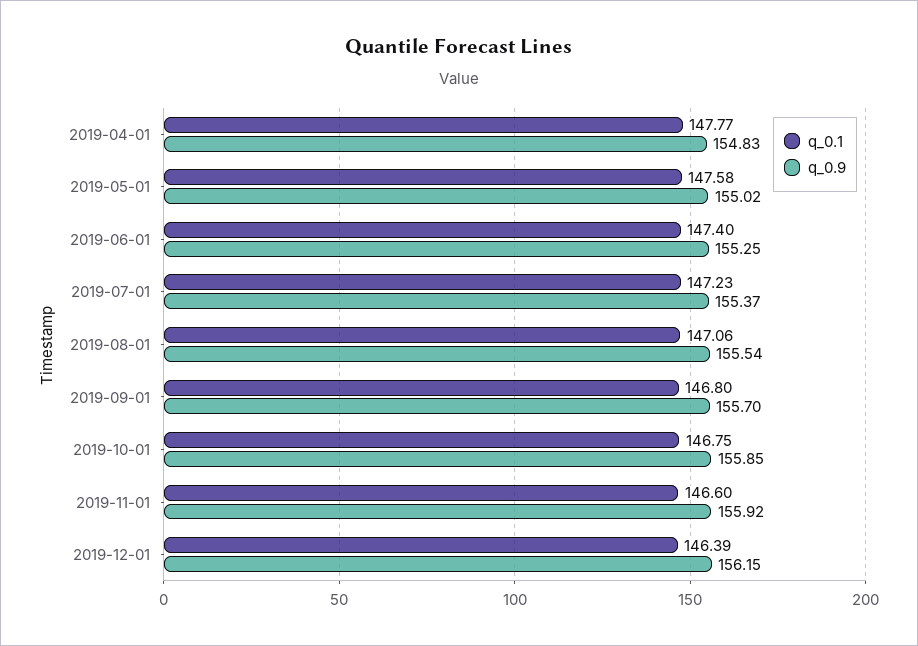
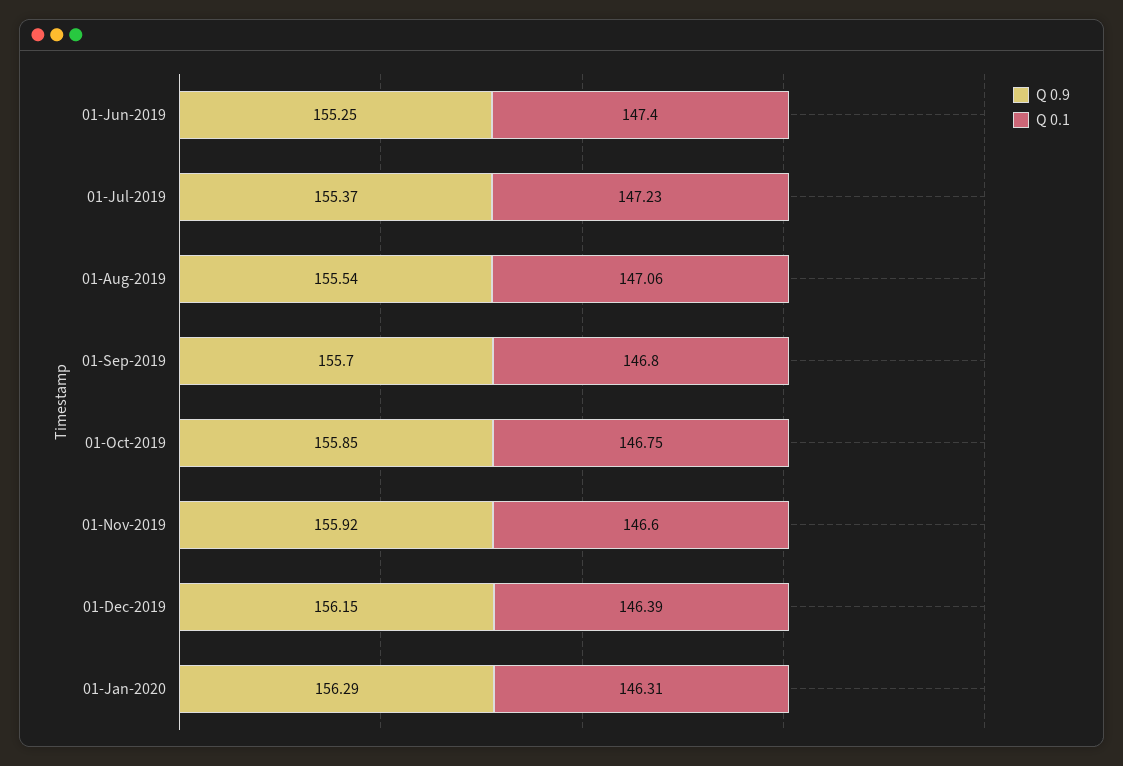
q_0.1, 2019-04-01: 147.77 -> none
q_0.9, 2019-04-01: 154.83 -> none
q_0.1, 2019-05-01: 147.58 -> none
q_0.9, 2019-05-01: 155.02 -> none
q_0.9, 01-Jan-2020: none -> 156.29
q_0.1, 01-Jan-2020: none -> 146.31

